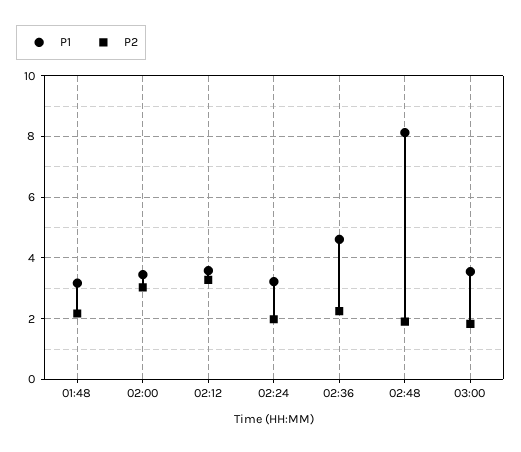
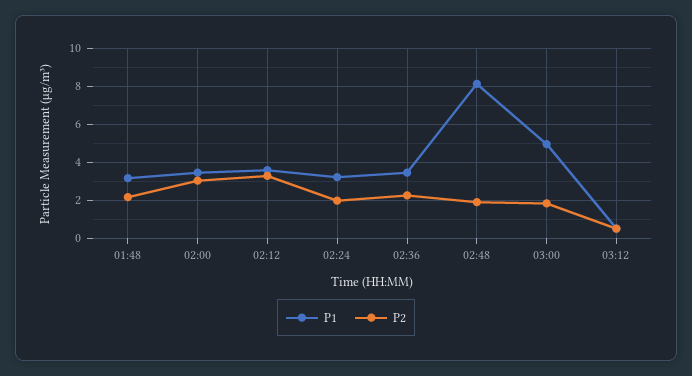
P1, 02:36: 4.6 -> 3.5
P1, 03:00: 3.6 -> 5
P1, 03:12: none -> 0.5
P2, 03:12: none -> 0.5

